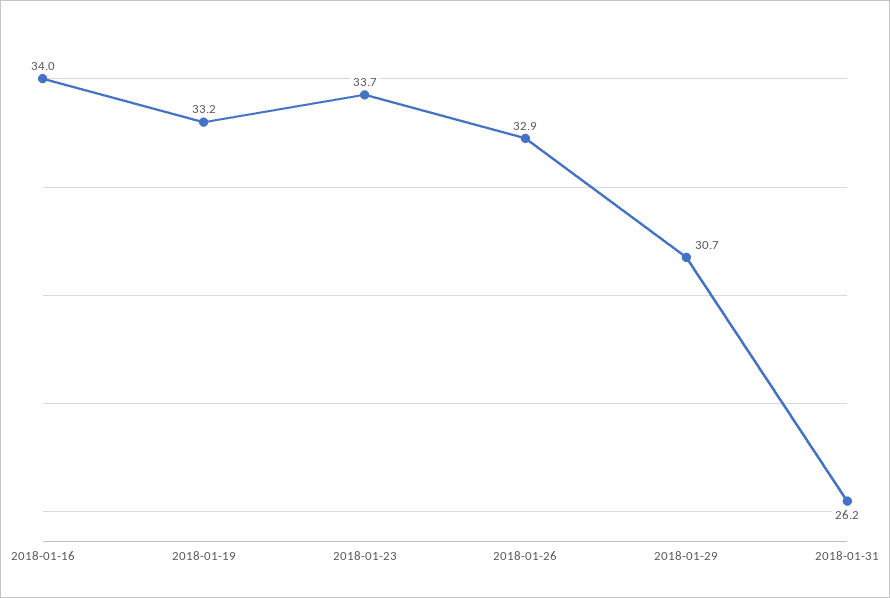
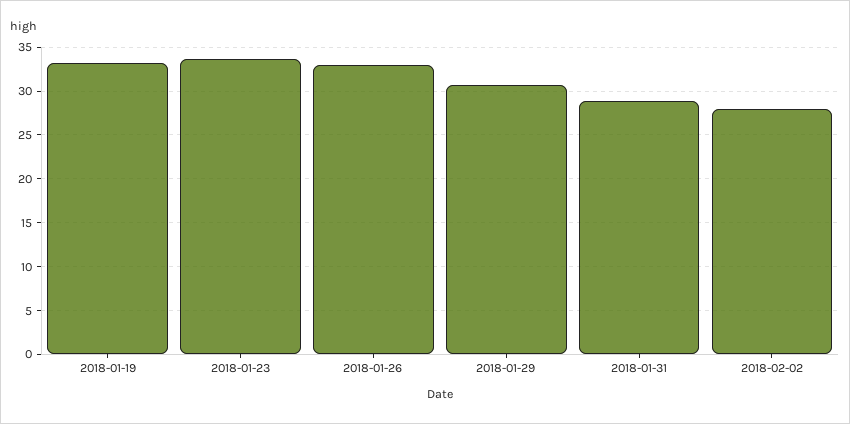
2018-01-16: 34 -> none
2018-01-31: 26.2 -> 29
2018-02-02: none -> 28

